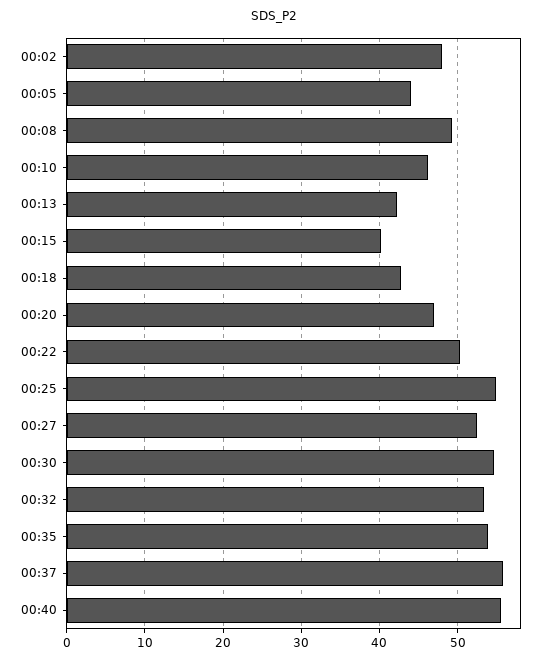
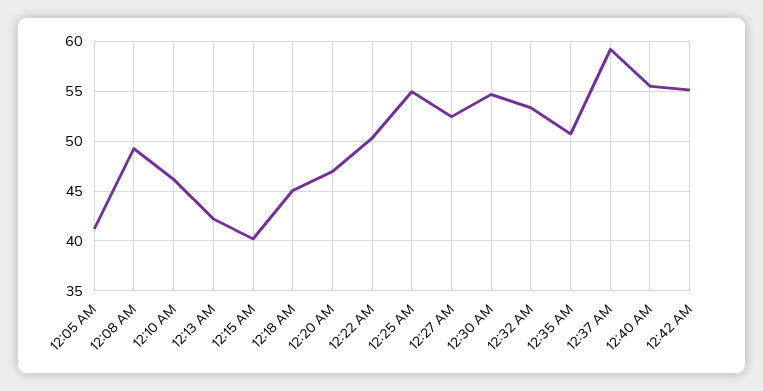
00:02: 48 -> none
00:05: 44 -> 41
00:18: 43 -> 45
00:35: 54 -> 51
00:37: 56 -> 59
12:42 AM: none -> 55

